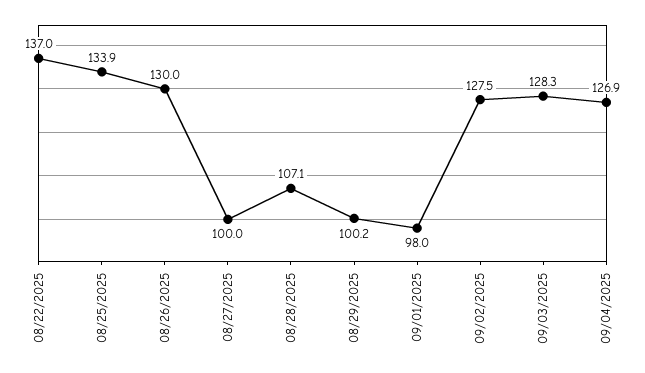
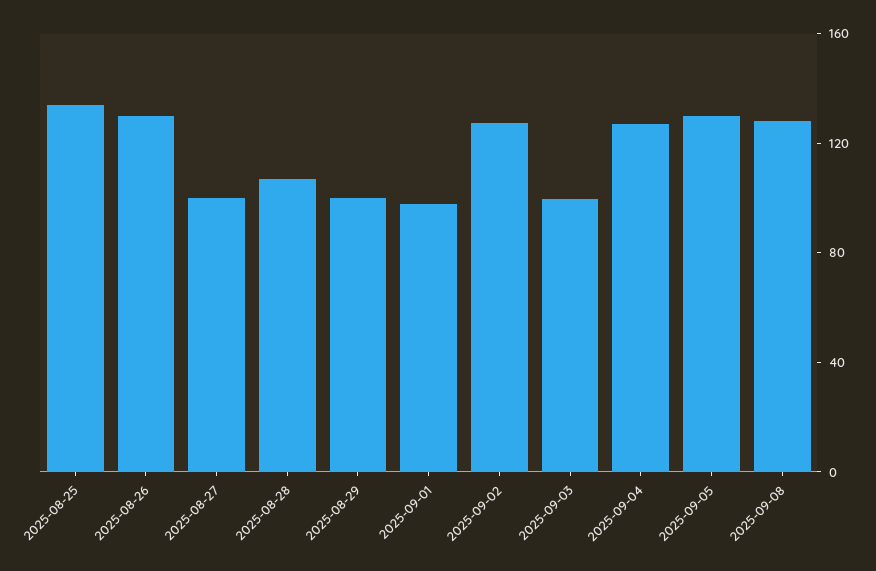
08/22/2025: 137 -> none
09/03/2025: 128.3 -> 100
2025-09-05: none -> 130
2025-09-08: none -> 130

